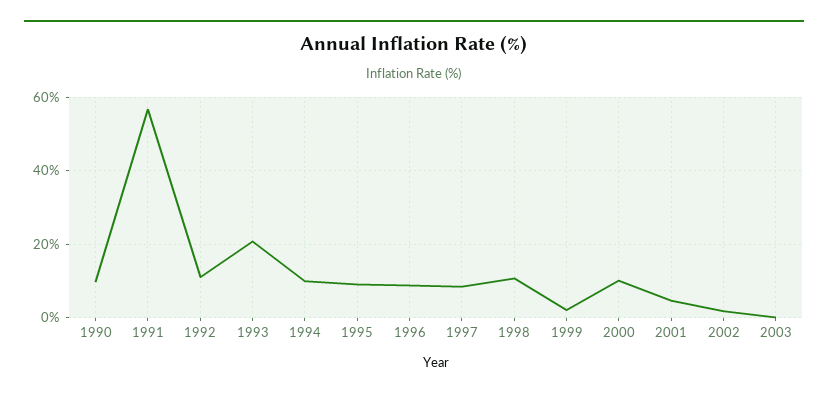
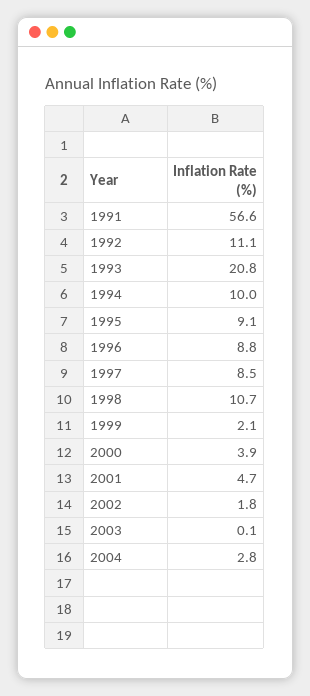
1990: 10 -> none
2000: 10 -> 3.9
2004: none -> 2.8

